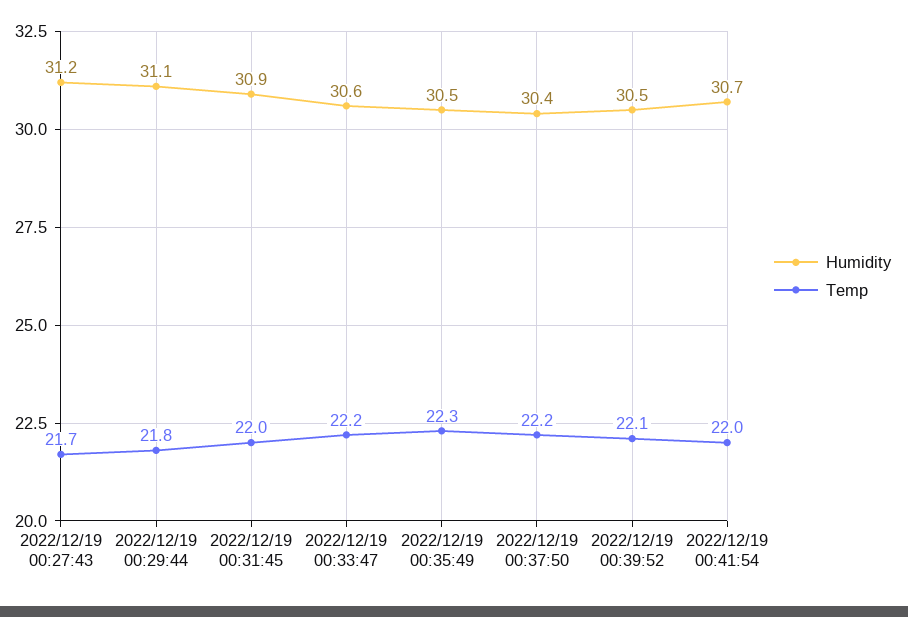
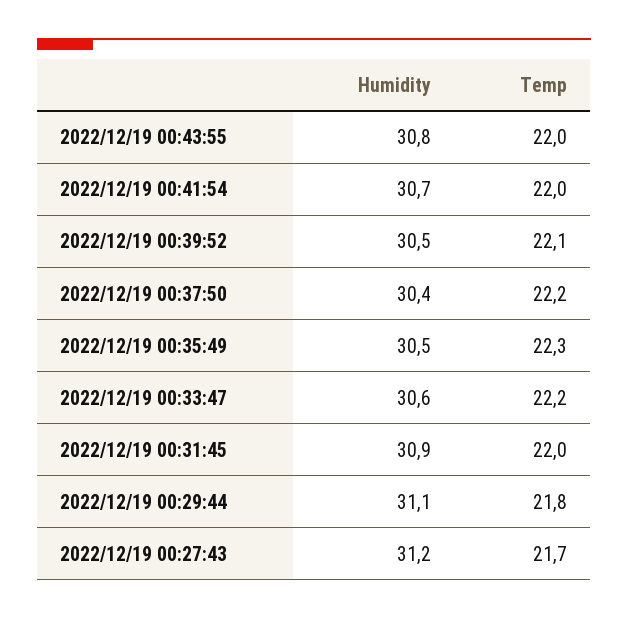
Humidity, 2022/12/19 00:43:55: none -> 30.8
Temp, 2022/12/19 00:43:55: none -> 22

